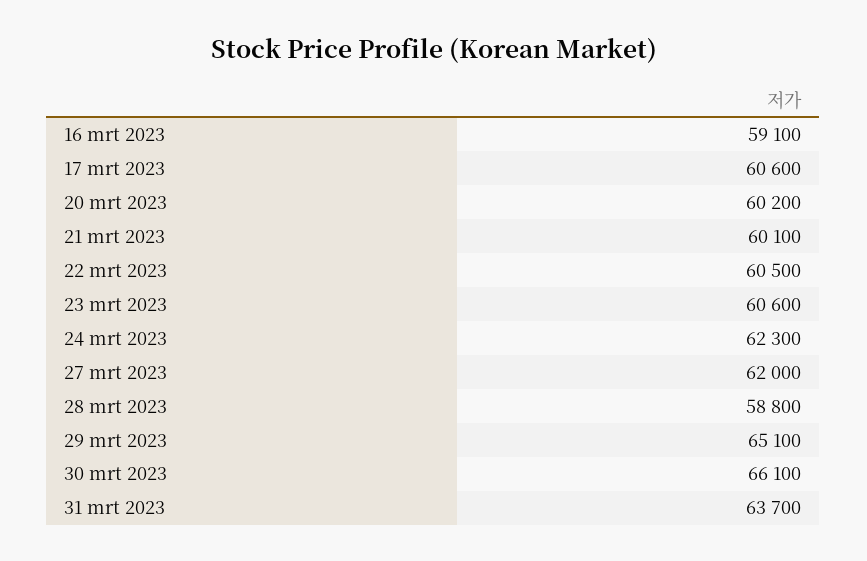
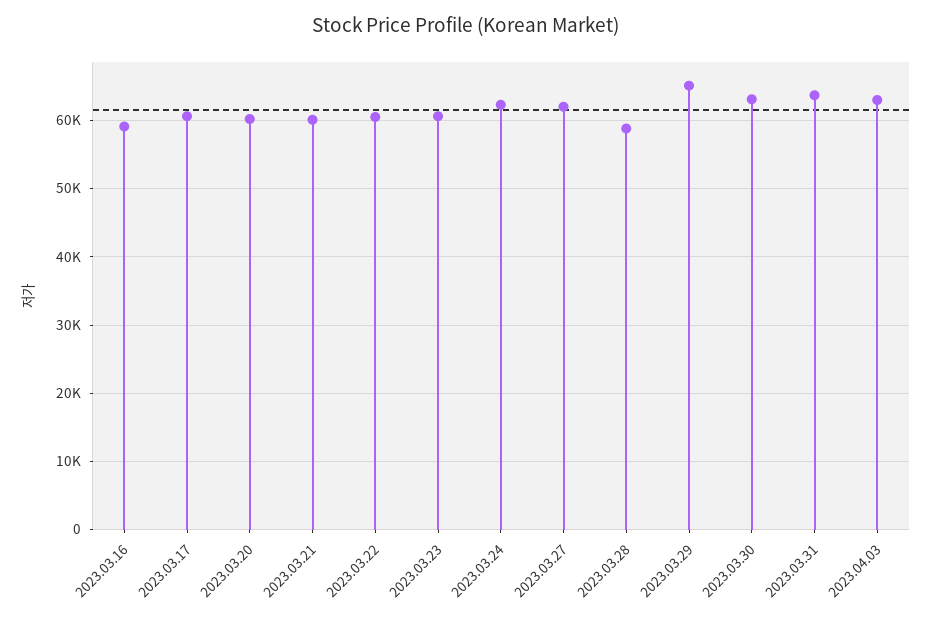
30 mrt 2023: 66100 -> 63000
2023.04.03: none -> 63000

